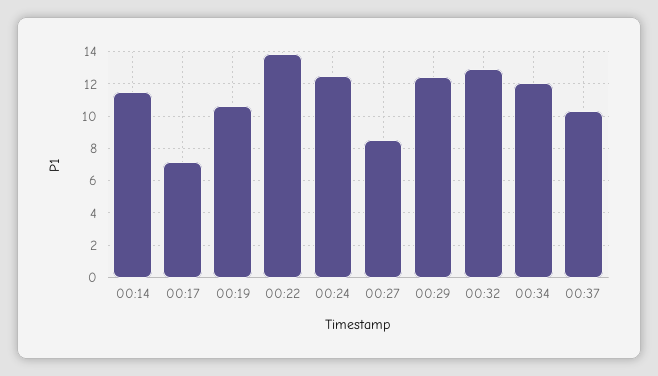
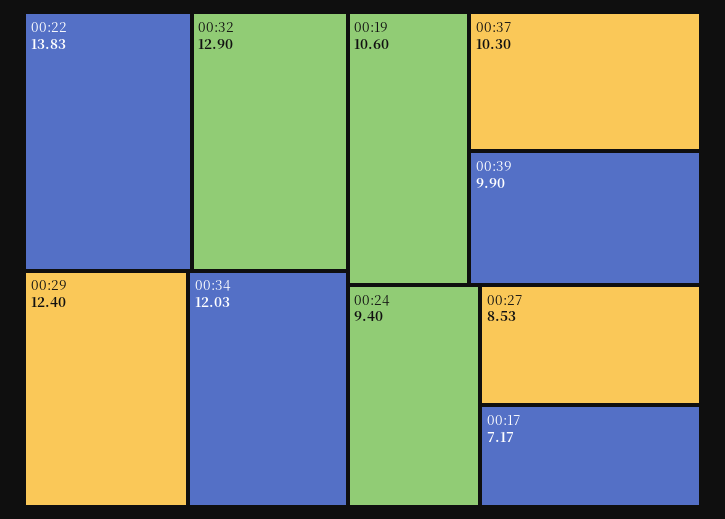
00:14: 11.5 -> none
00:24: 12.5 -> 9.4
00:39: none -> 9.9

